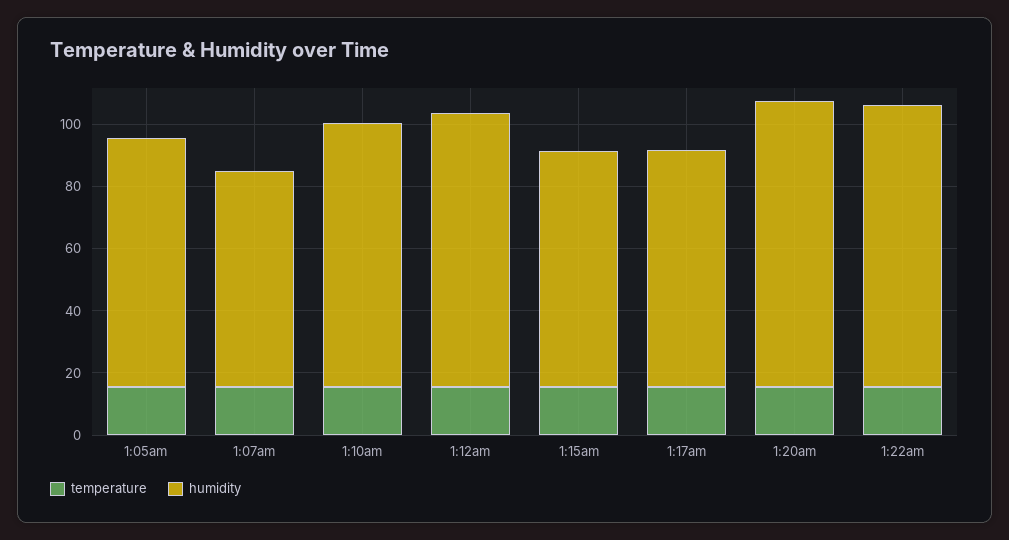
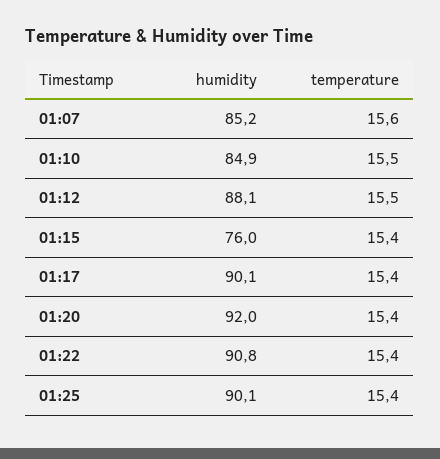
temperature, 1:05am: 15 -> none
humidity, 1:05am: 80 -> none
humidity, 1:07am: 70 -> 85.2
humidity, 1:17am: 75 -> 90.1
humidity, 01:25: none -> 90.1
temperature, 01:25: none -> 15.4

